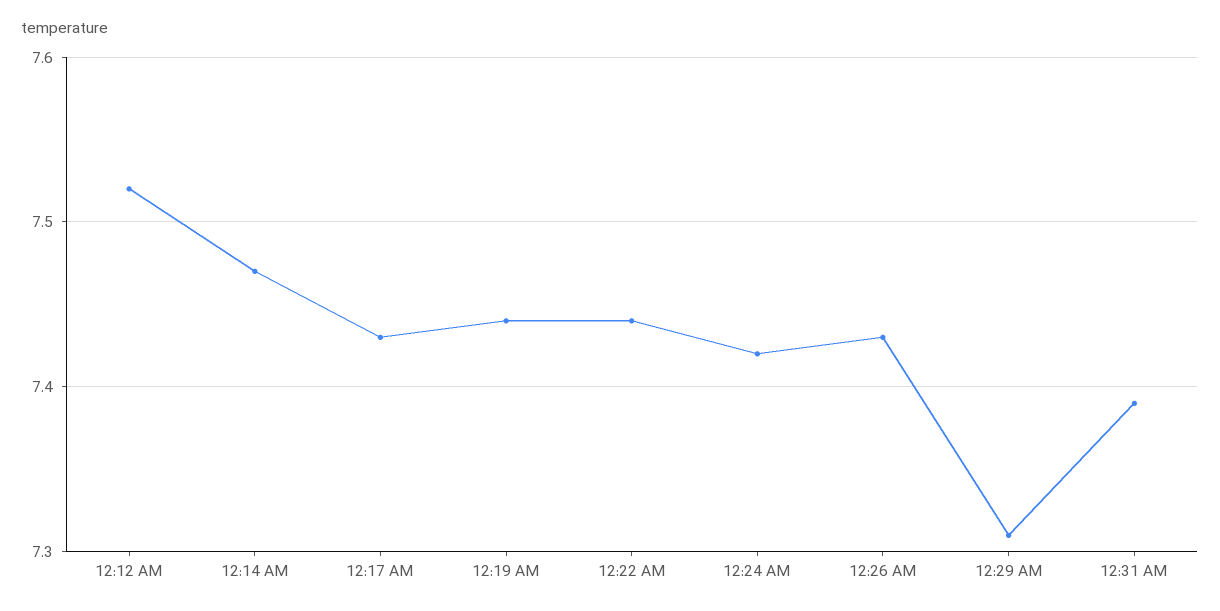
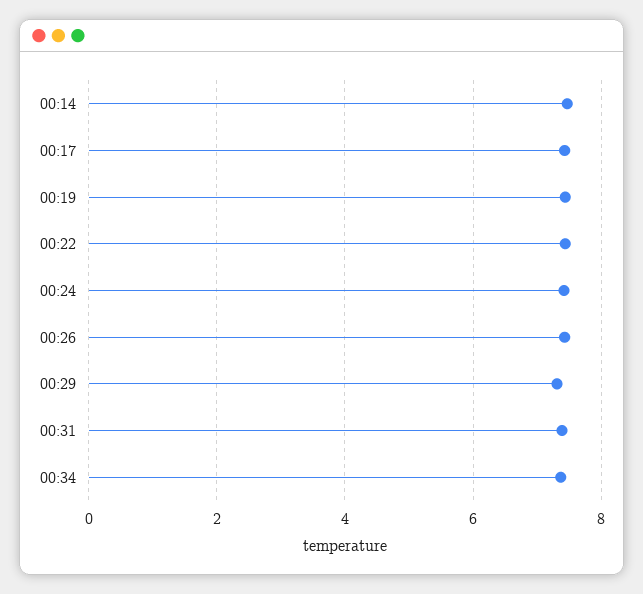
12:12 AM: 7.52 -> none
00:34: none -> 7.4

